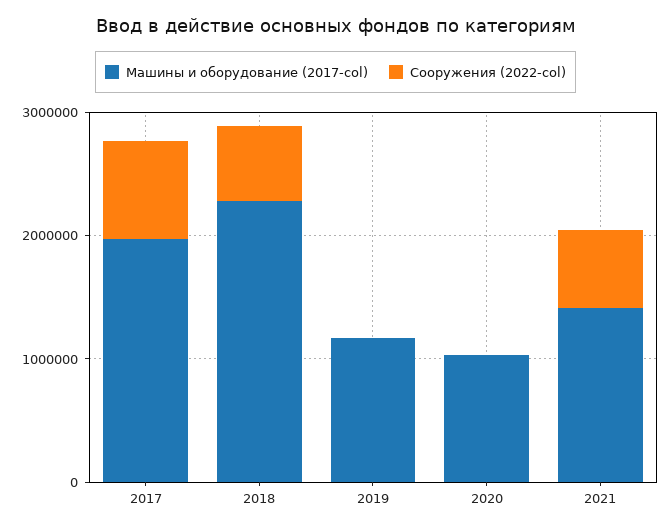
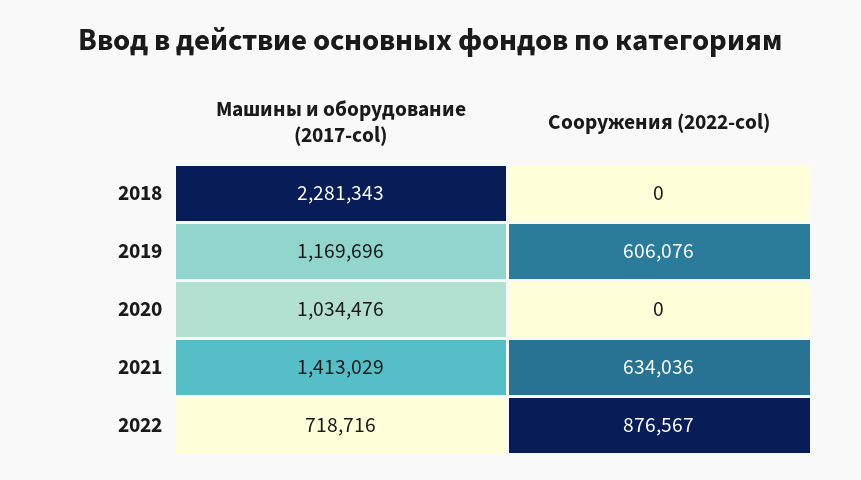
Машины и оборудование (2017-col), 2017: 2000000 -> none
Сооружения (2022-col), 2017: 800000 -> none
Сооружения (2022-col), 2018: 600000 -> 0
Сооружения (2022-col), 2019: 0 -> 606076
Машины и оборудование (2017-col), 2022: none -> 718716
Сооружения (2022-col), 2022: none -> 876567

